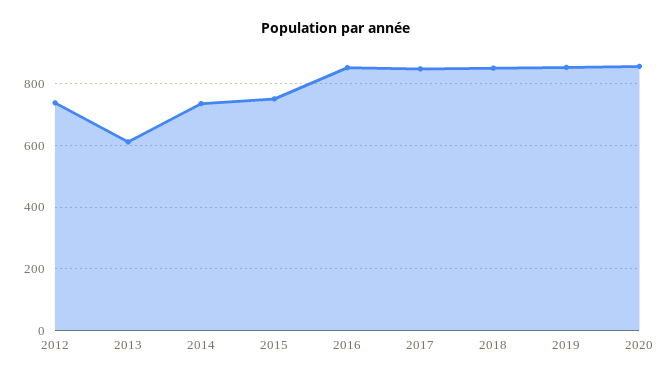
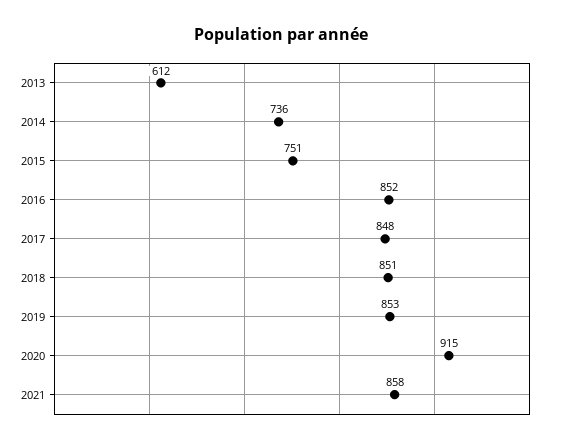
2012: 740 -> none
2020: 860 -> 915
2021: none -> 858

